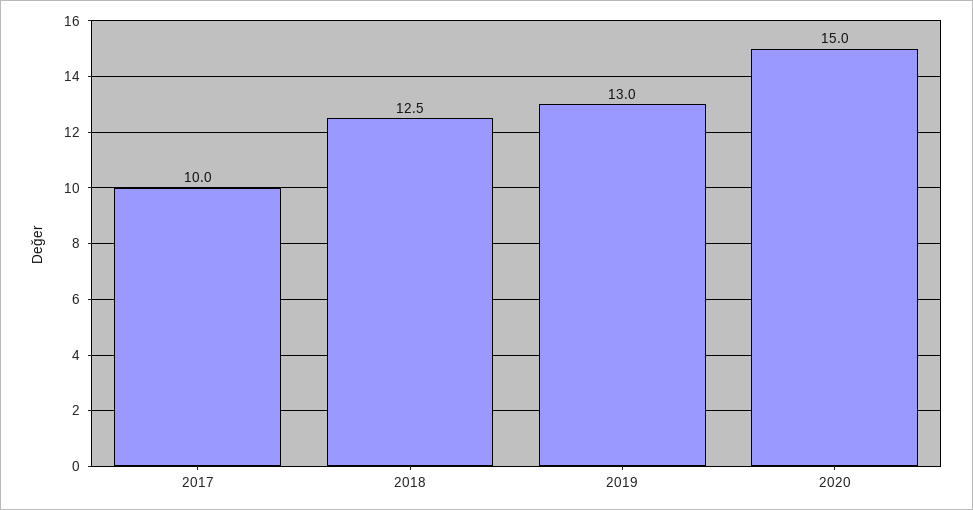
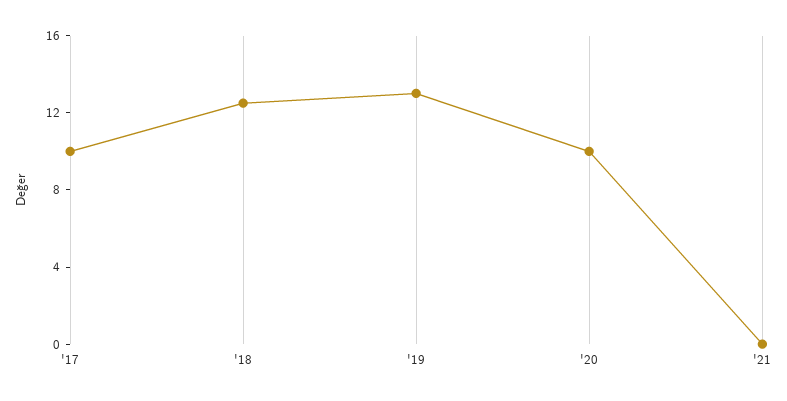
2020: 15 -> 10
'21: none -> 0

